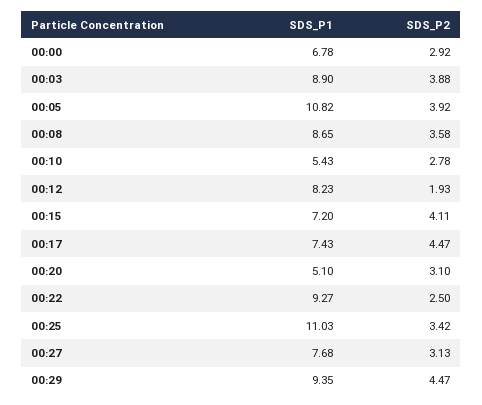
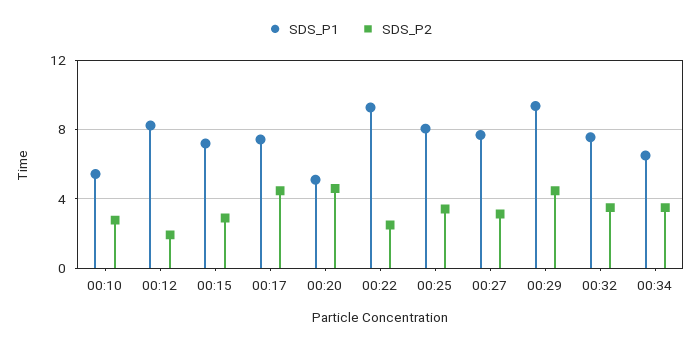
SDS_P1, 00:00: 6.78 -> none
SDS_P2, 00:00: 2.92 -> none
SDS_P1, 00:03: 8.9 -> none
SDS_P2, 00:03: 3.88 -> none
SDS_P1, 00:05: 10.82 -> none
SDS_P2, 00:05: 3.92 -> none
SDS_P1, 00:08: 8.65 -> none
SDS_P2, 00:08: 3.58 -> none
SDS_P2, 00:15: 4.11 -> 3
SDS_P2, 00:20: 3.1 -> 4.5
SDS_P1, 00:25: 11.03 -> 8
SDS_P1, 00:32: none -> 7.5
SDS_P2, 00:32: none -> 3.5
SDS_P1, 00:34: none -> 6.5
SDS_P2, 00:34: none -> 3.5

